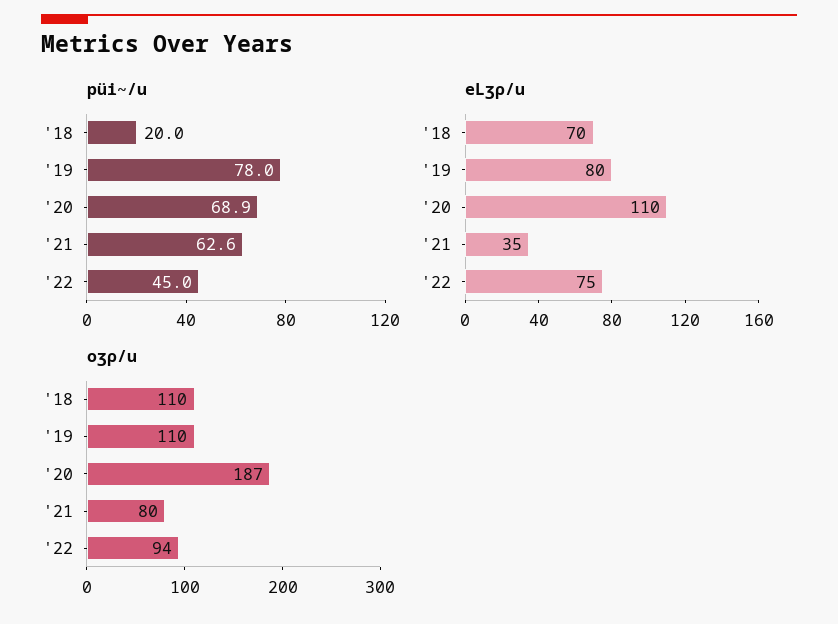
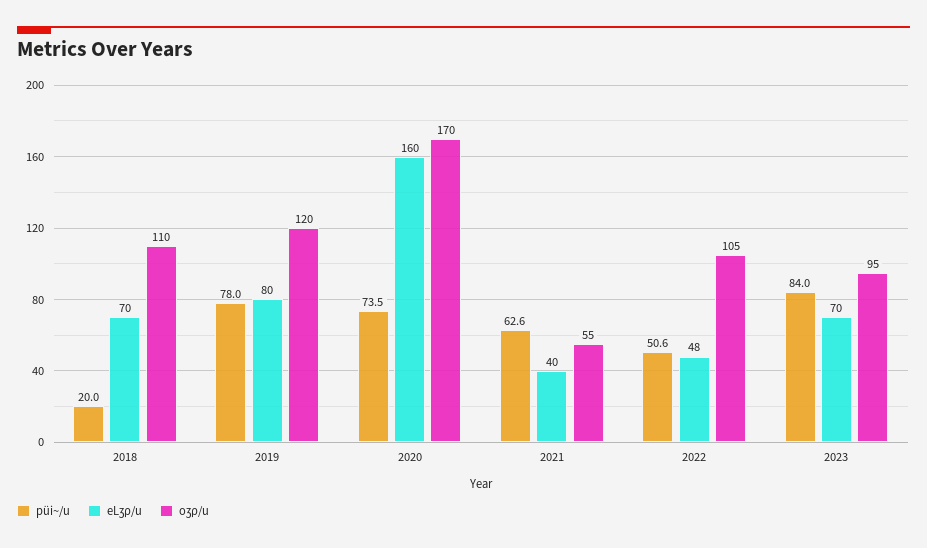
püi~/u, '20: 68.9 -> 73.5
püi~/u, '22: 45 -> 50.6
eLʒρ/u, '20: 110 -> 160
eLʒρ/u, '21: 35 -> 40
eLʒρ/u, '22: 75 -> 48
oʒρ/u, '19: 110 -> 120
oʒρ/u, '20: 187 -> 170
oʒρ/u, '21: 80 -> 55
oʒρ/u, '22: 94 -> 105
püi~/u, 2023: none -> 84
eLʒρ/u, 2023: none -> 70
oʒρ/u, 2023: none -> 95

